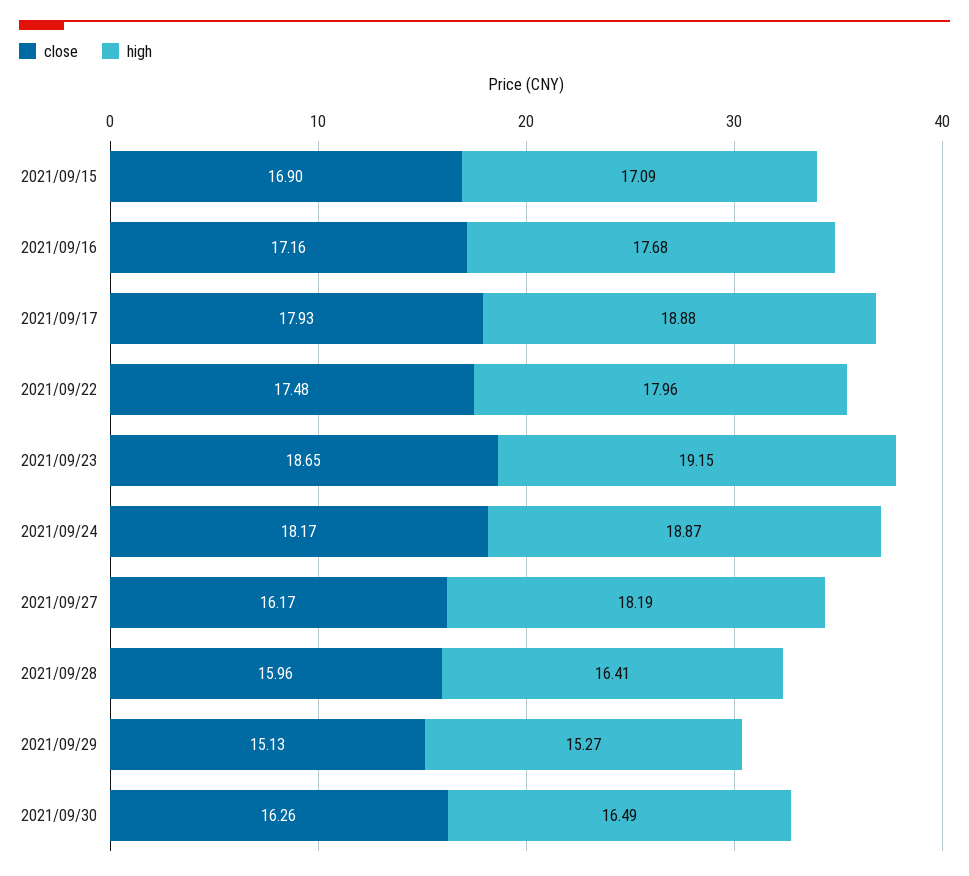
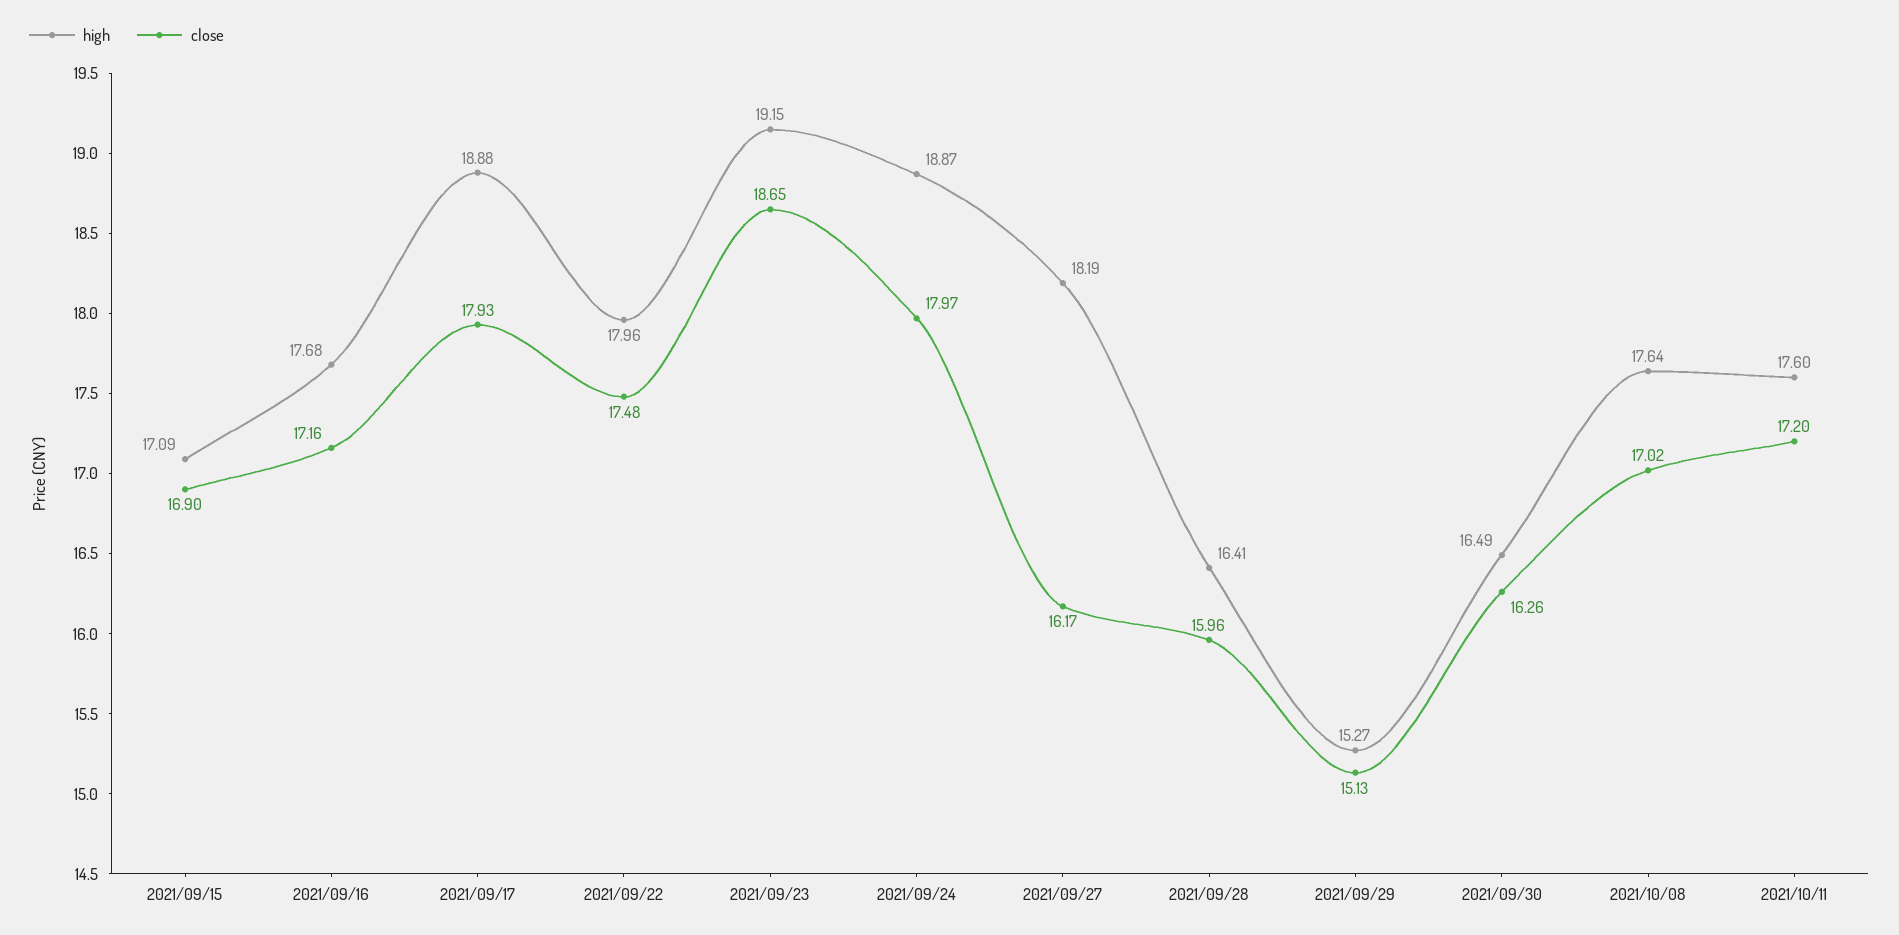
close, 2021/09/24: 18.17 -> 17.97
high, 2021/10/08: none -> 17.64
close, 2021/10/08: none -> 17.02
high, 2021/10/11: none -> 17.6
close, 2021/10/11: none -> 17.2

